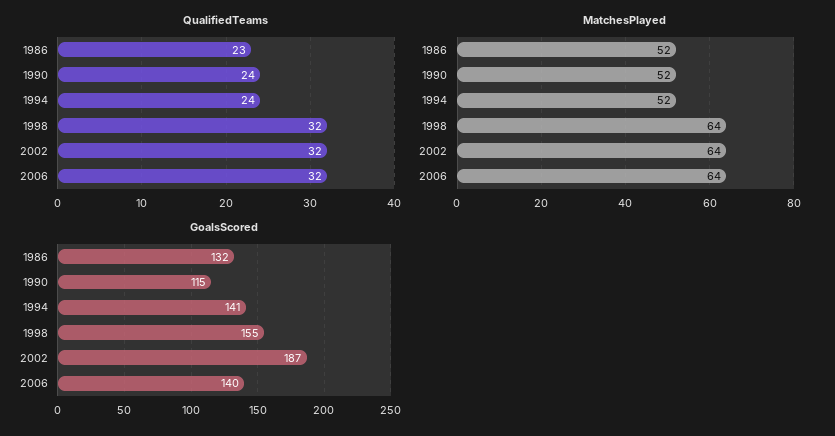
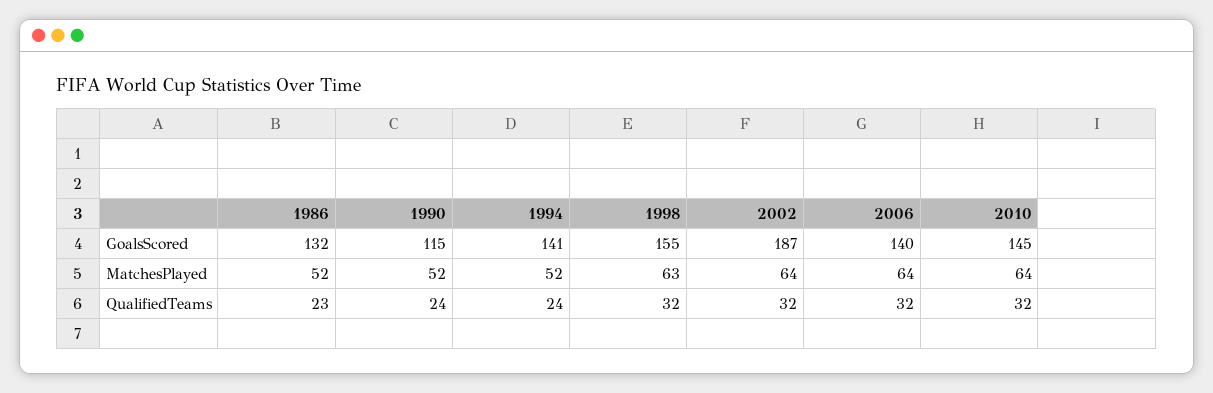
MatchesPlayed, 1998: 64 -> 63
GoalsScored, 2010: none -> 145
MatchesPlayed, 2010: none -> 64
QualifiedTeams, 2010: none -> 32

